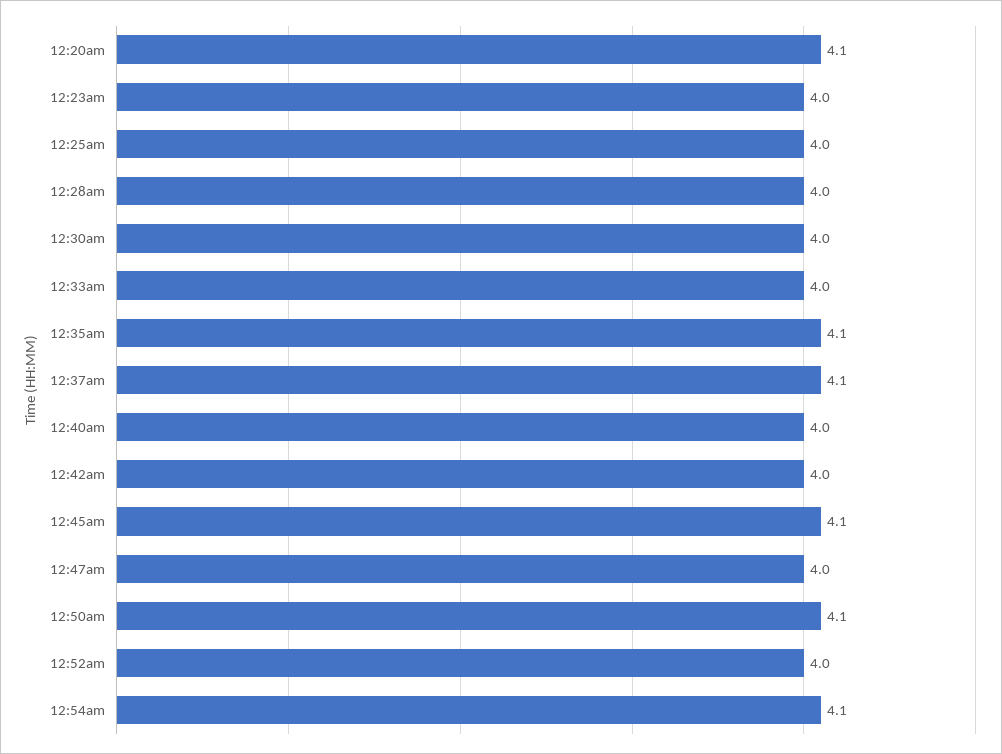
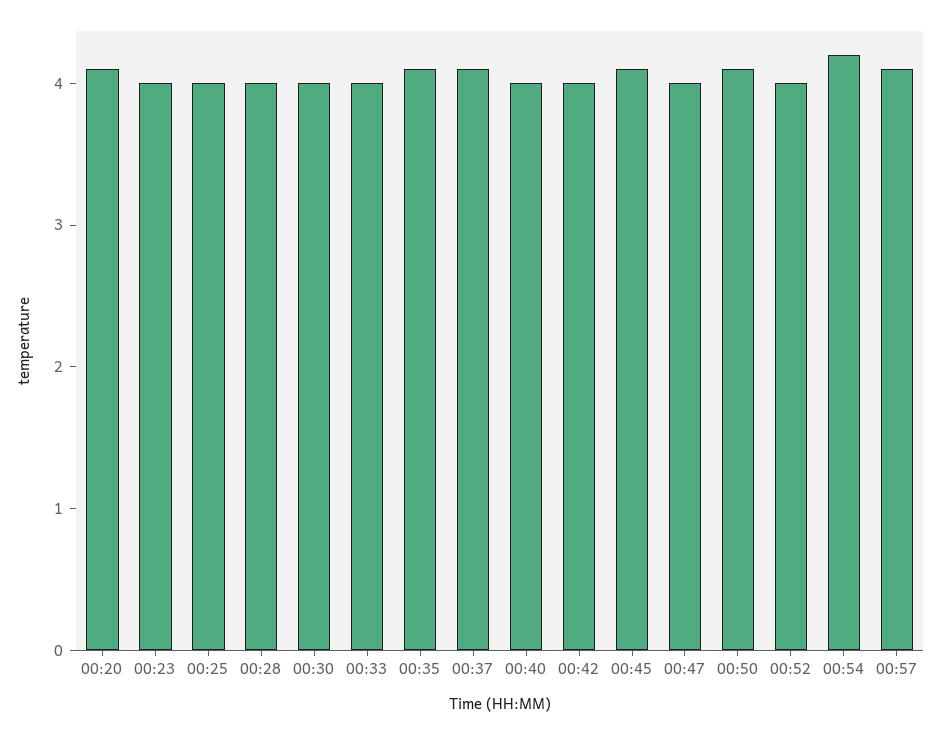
12:54am: 4.1 -> 4.2
00:57: none -> 4.1

